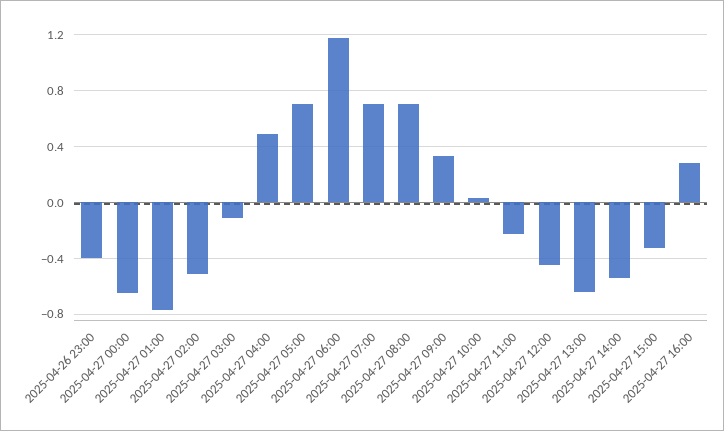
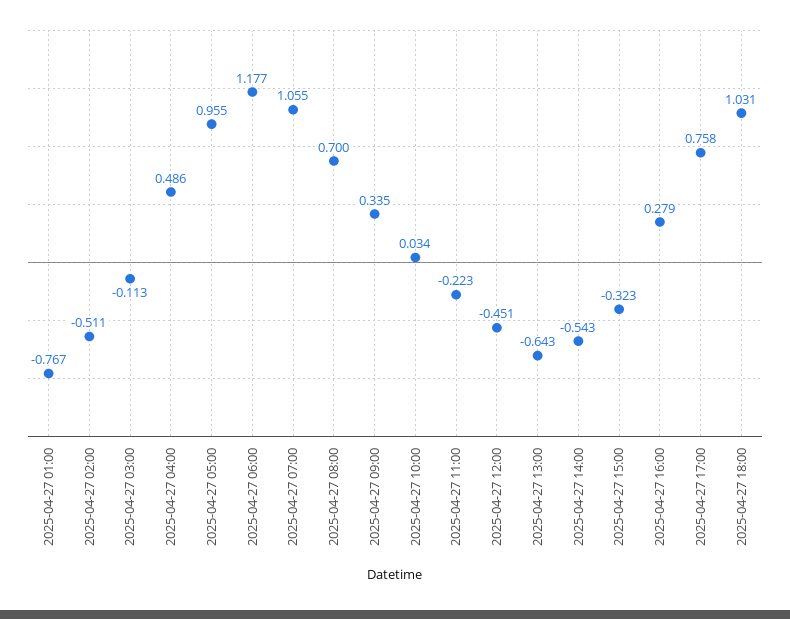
2025-04-26 23:00: -0.4 -> none
2025-04-27 00:00: -0.65 -> none
2025-04-27 05:00: 0.7 -> 0.955
2025-04-27 07:00: 0.7 -> 1.055
2025-04-27 17:00: none -> 0.758
2025-04-27 18:00: none -> 1.031

